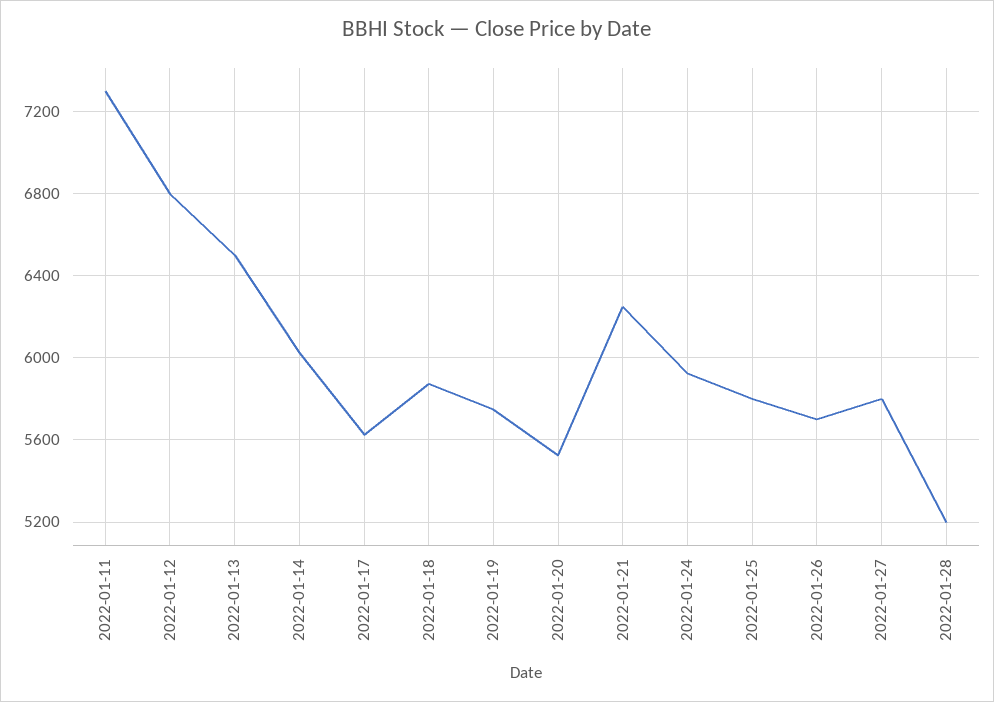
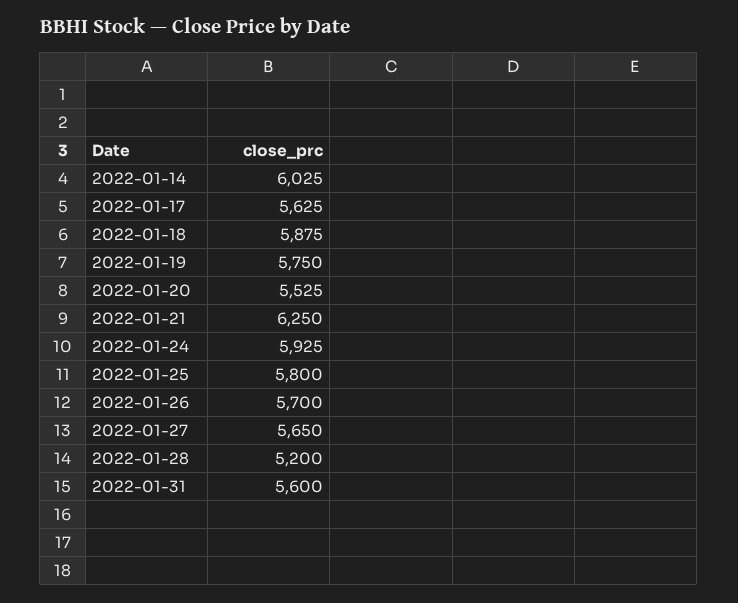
2022-01-11: 7300 -> none
2022-01-12: 6800 -> none
2022-01-13: 6500 -> none
2022-01-27: 5800 -> 5650
2022-01-31: none -> 5600

